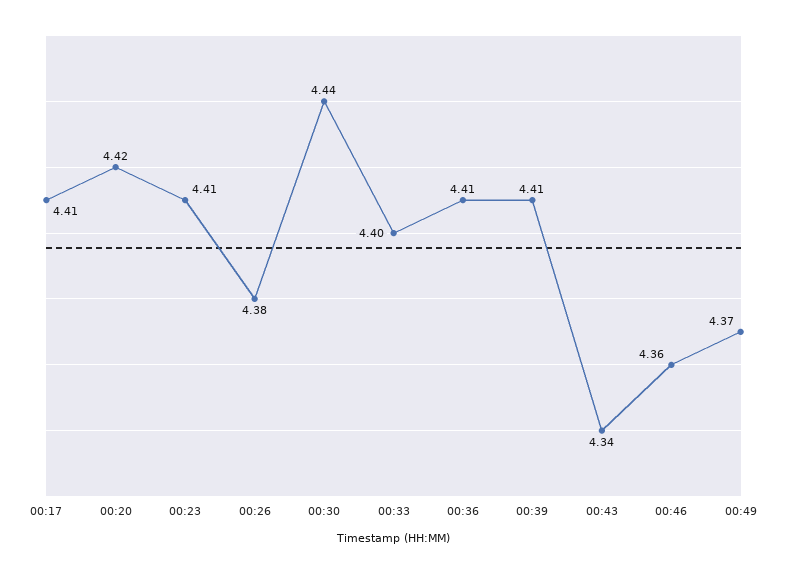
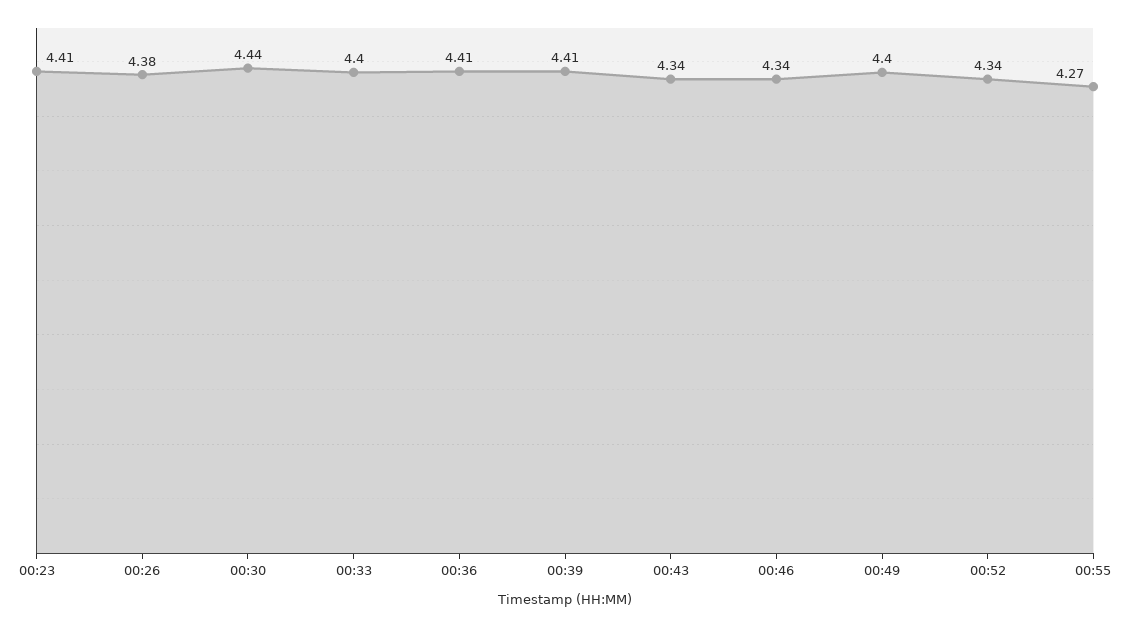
00:17: 4.41 -> none
00:20: 4.42 -> none
00:46: 4.36 -> 4.34
00:49: 4.37 -> 4.4
00:52: none -> 4.34
00:55: none -> 4.27

